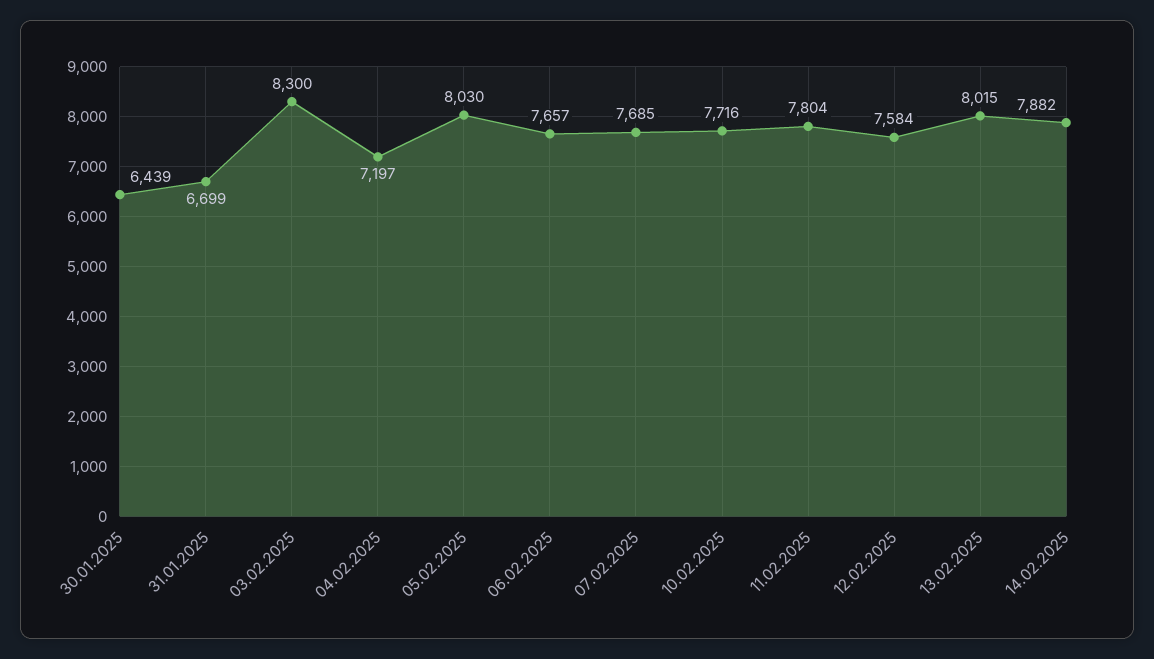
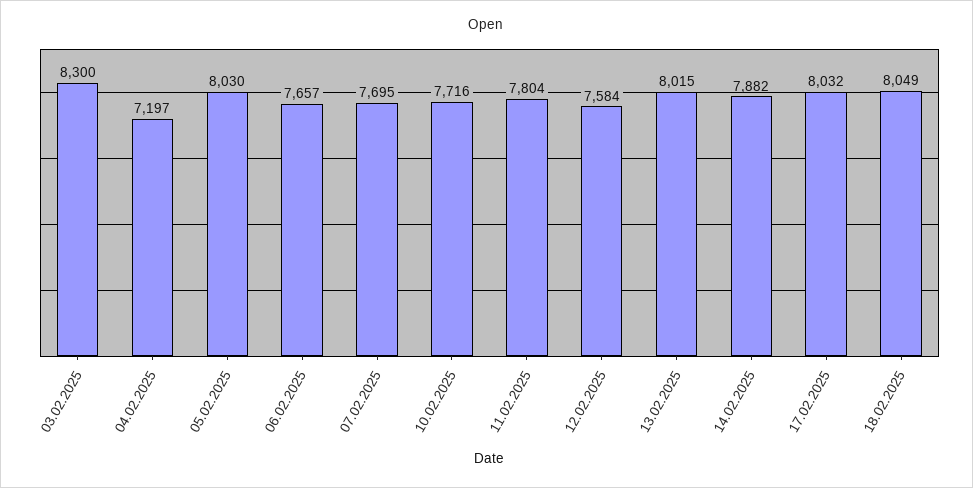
30.01.2025: 6439 -> none
31.01.2025: 6699 -> none
07.02.2025: 7685 -> 7695
17.02.2025: none -> 8032
18.02.2025: none -> 8049

